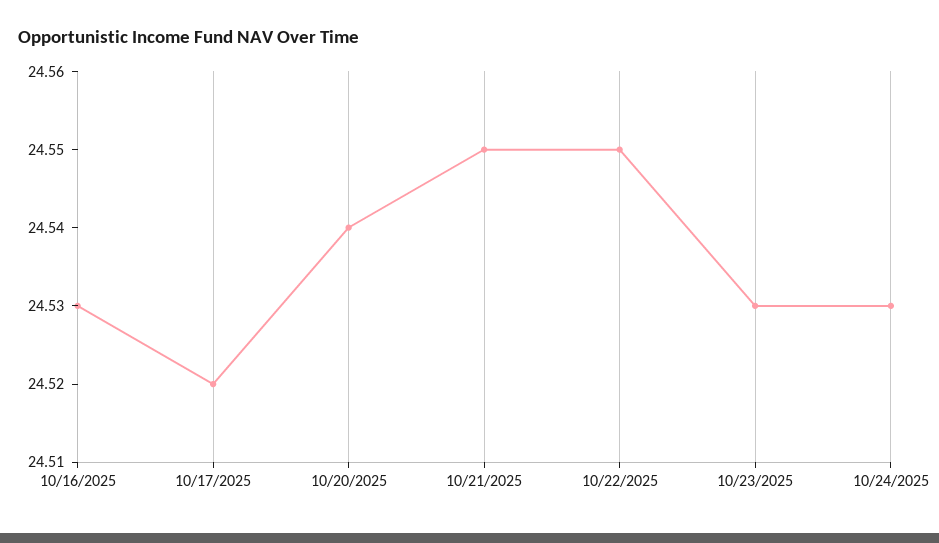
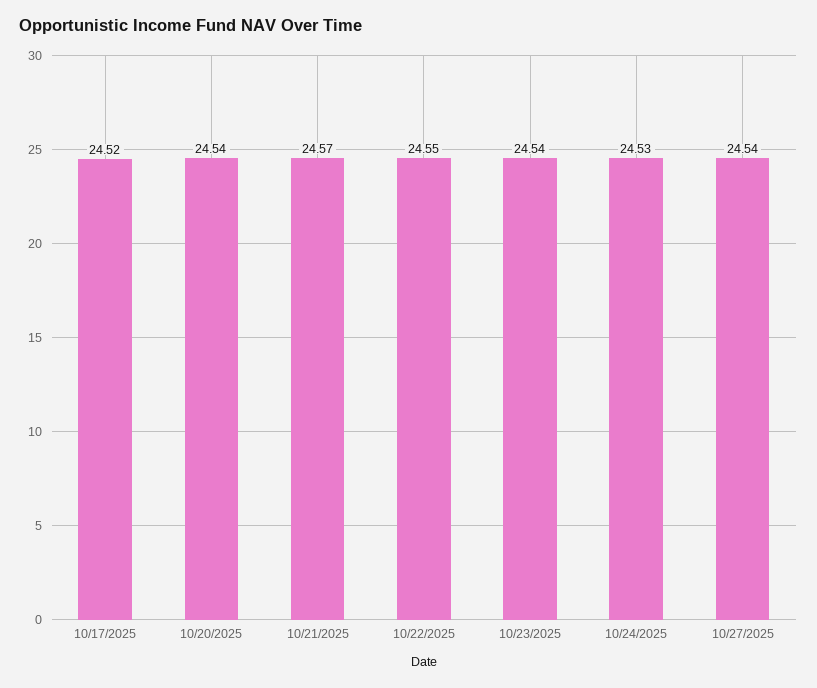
10/16/2025: 24.53 -> none
10/21/2025: 24.55 -> 24.57
10/23/2025: 24.53 -> 24.54
10/27/2025: none -> 24.54

